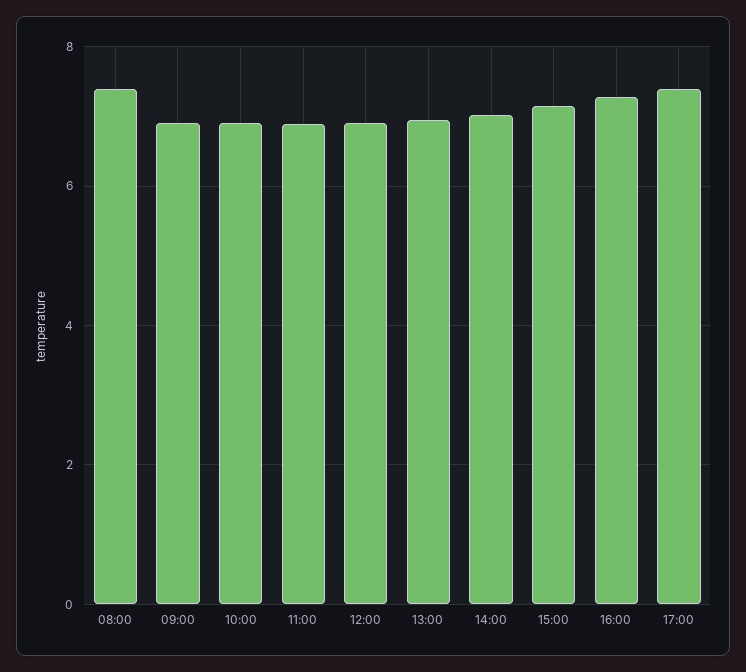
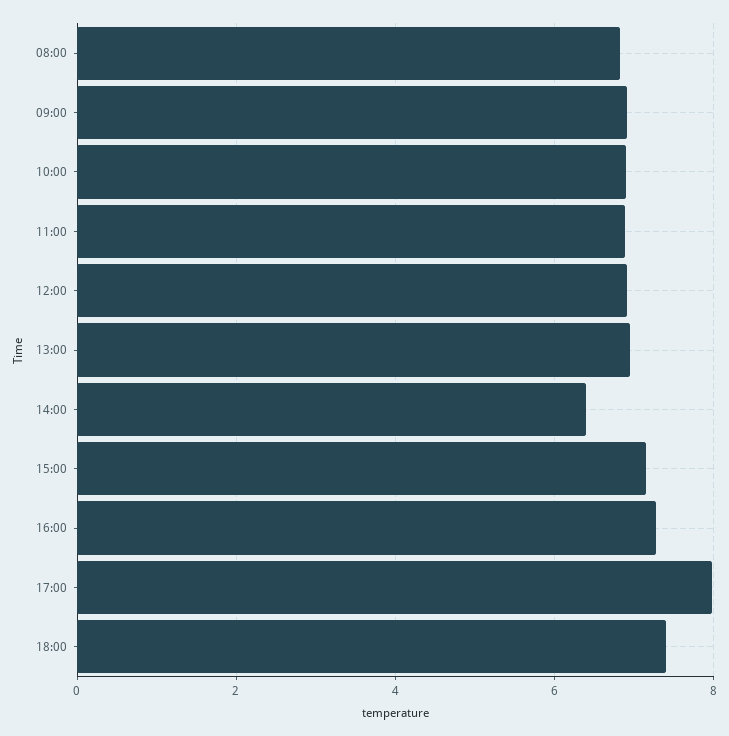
08:00: 7.4 -> 6.8
14:00: 7 -> 6.4
17:00: 7.4 -> 8
18:00: none -> 7.4

